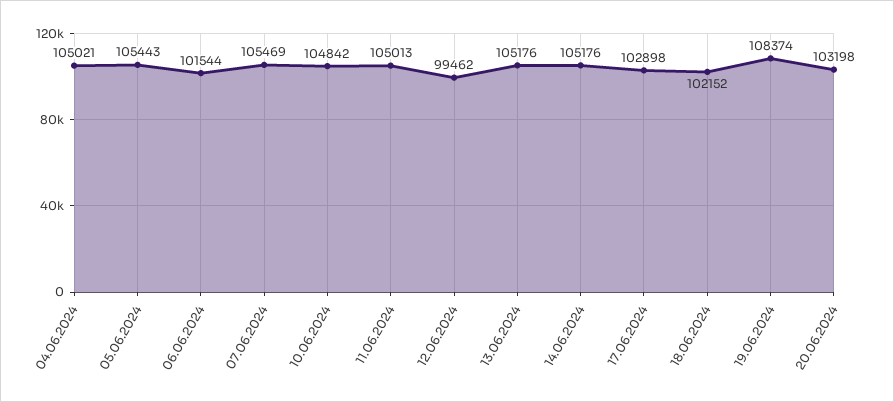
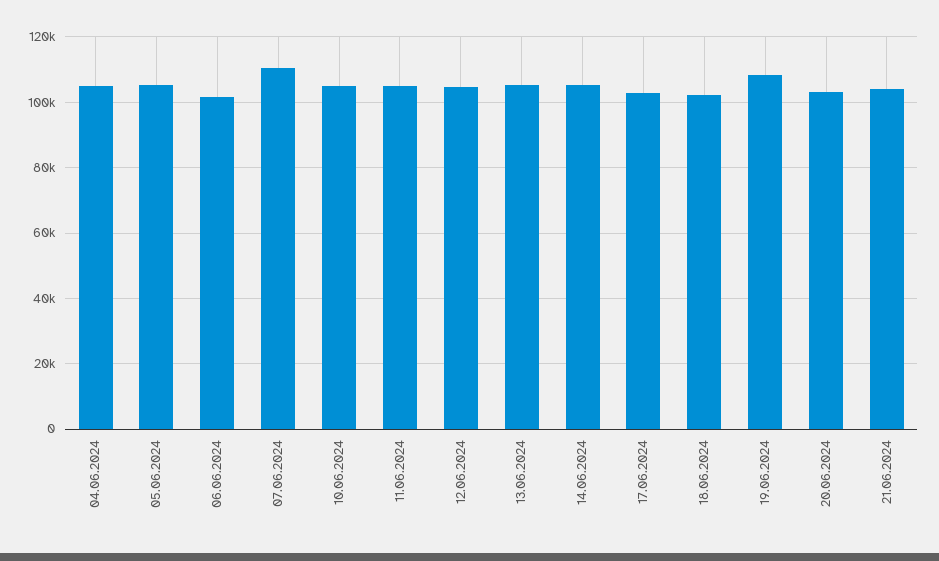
07.06.2024: 105469 -> 110000
12.06.2024: 99462 -> 104000
21.06.2024: none -> 104000

